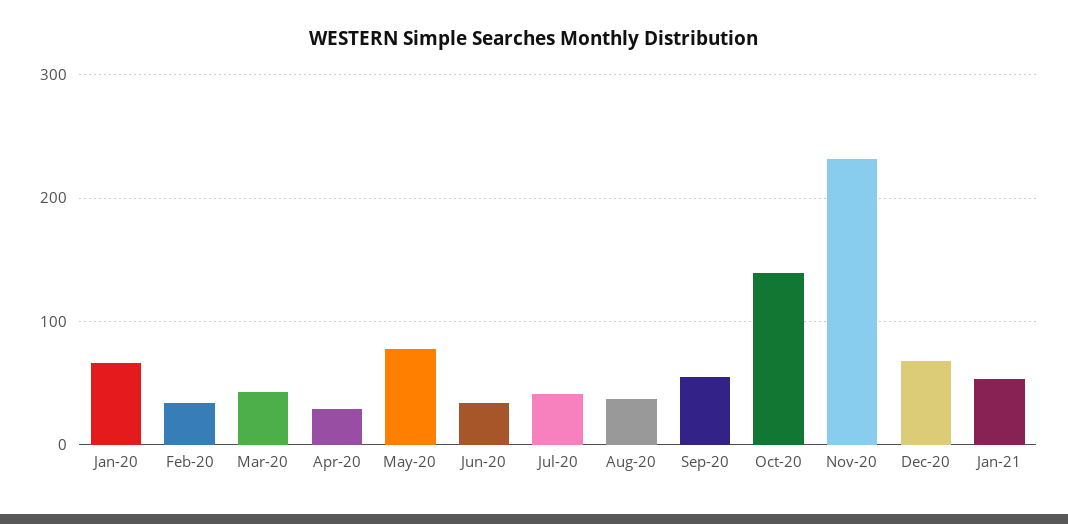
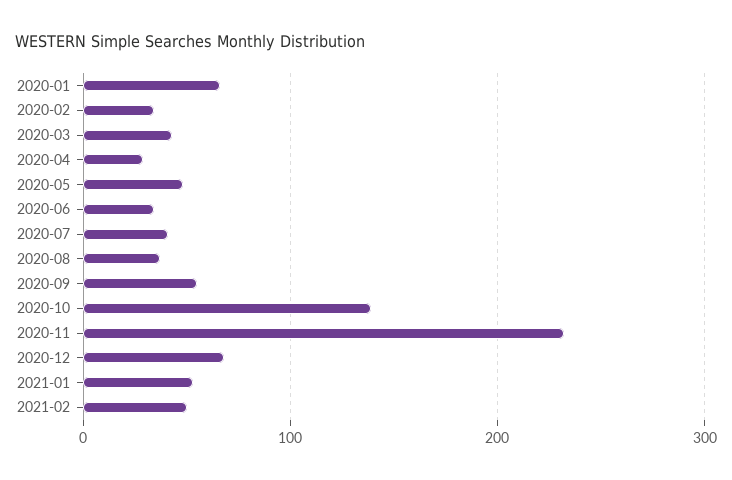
May-20: 80 -> 50
2021-02: none -> 50

